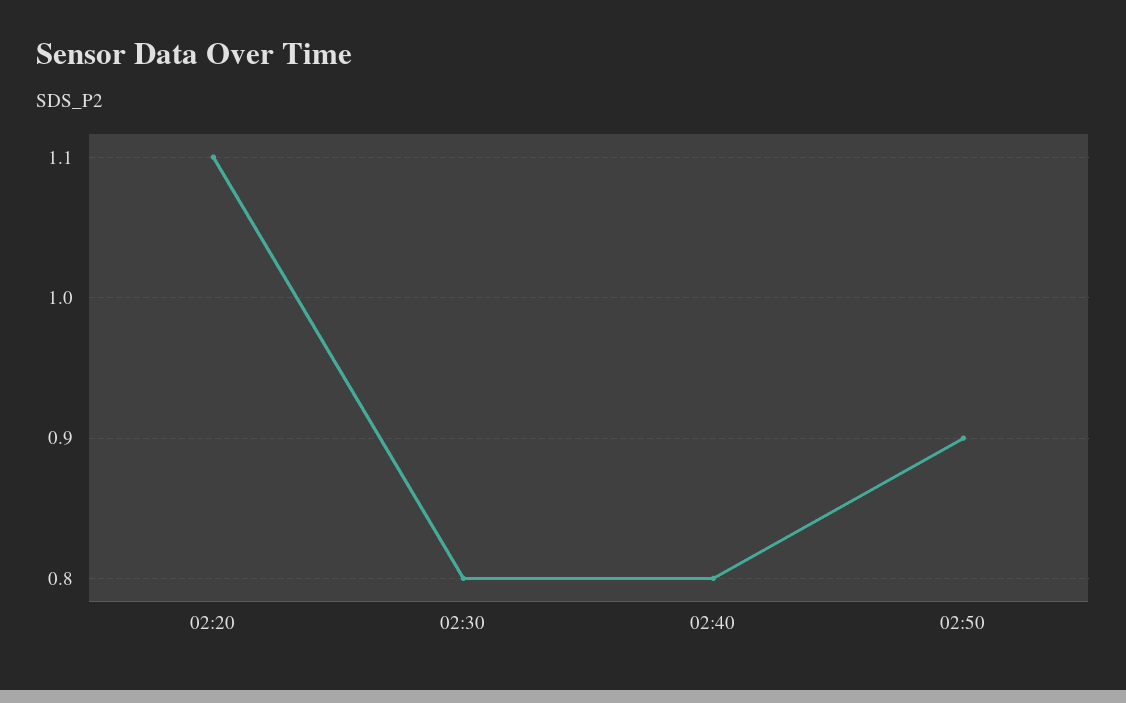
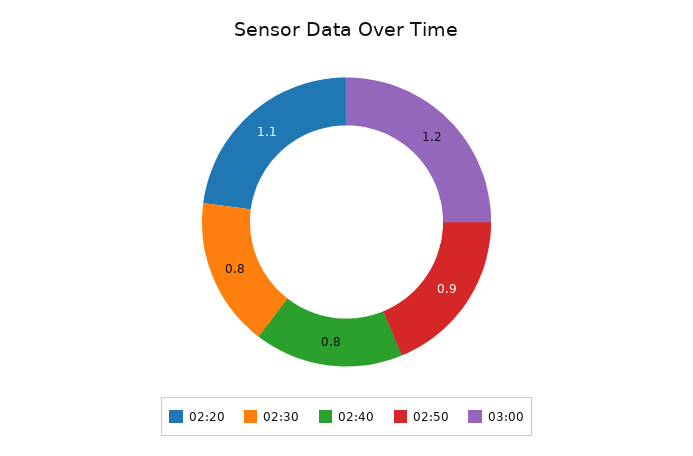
03:00: none -> 1.2

